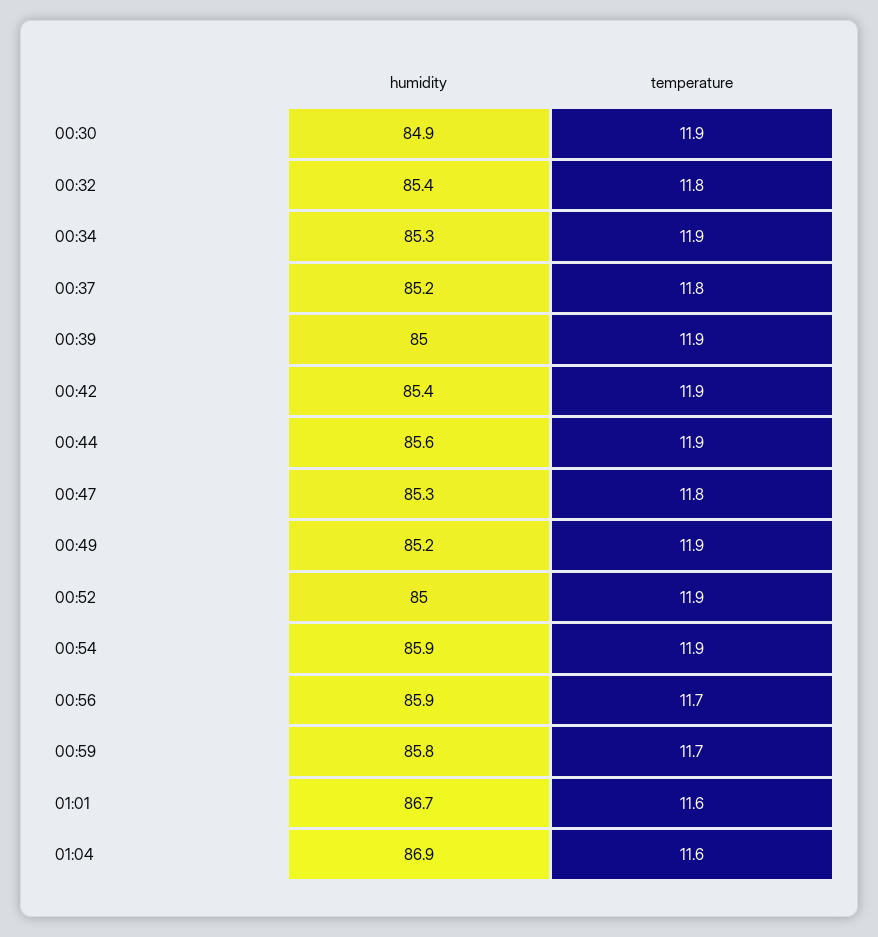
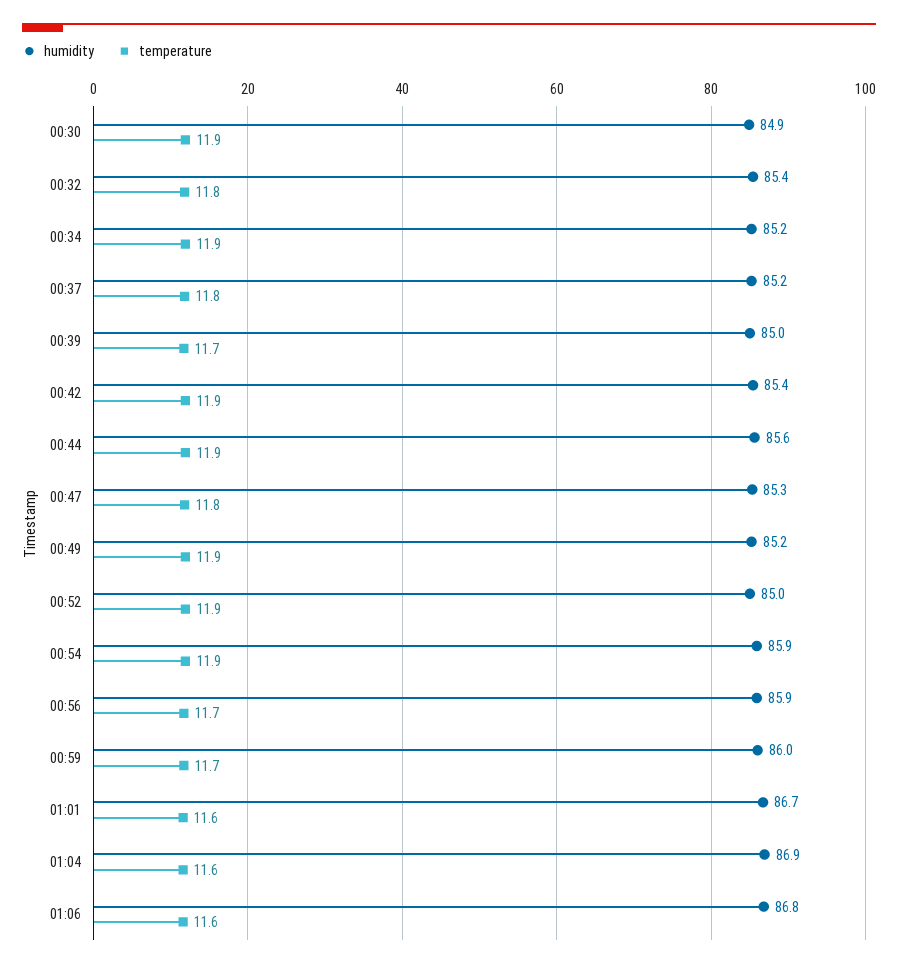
humidity, 00:34: 85.3 -> 85.2
temperature, 00:39: 11.9 -> 11.7
humidity, 00:59: 85.8 -> 86
humidity, 01:06: none -> 86.8
temperature, 01:06: none -> 11.6

